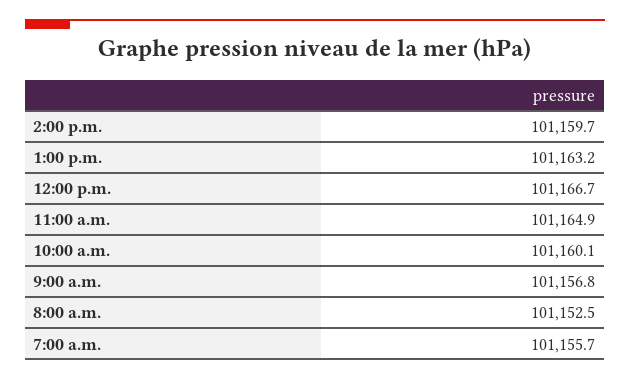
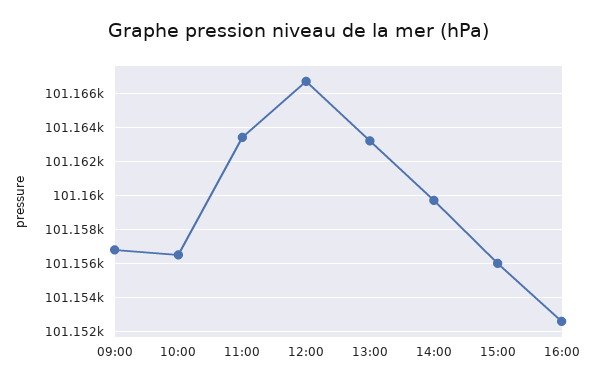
11:00 a.m.: 101164.9 -> 101163.5
10:00 a.m.: 101160.1 -> 101156.5
8:00 a.m.: 101152.5 -> none
7:00 a.m.: 101155.7 -> none
15:00: none -> 101156
16:00: none -> 101152.5

